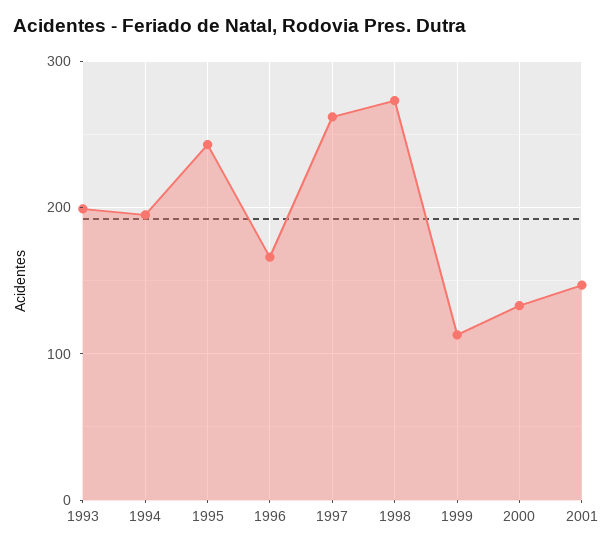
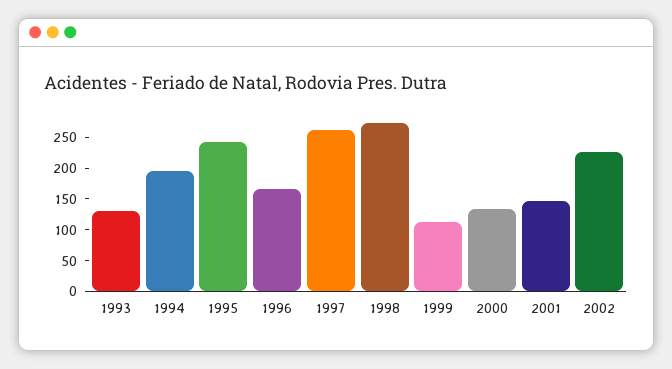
1993: 200 -> 125
2002: none -> 225

